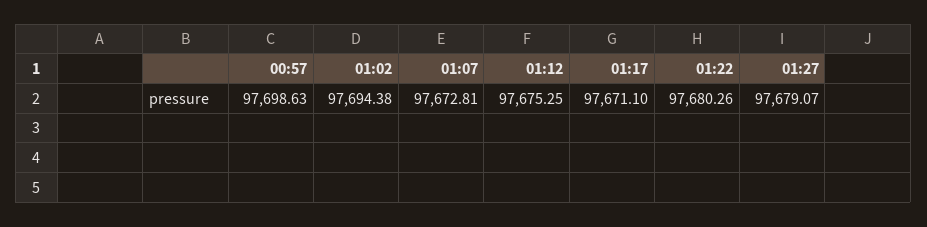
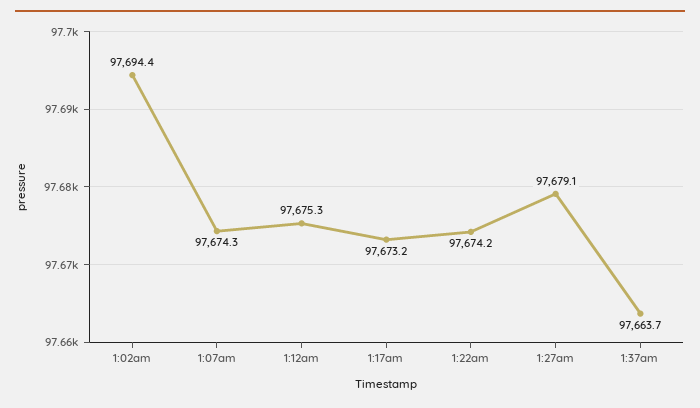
00:57: 97698.63 -> none
01:07: 97672.81 -> 97674.3
01:17: 97671.1 -> 97673.2
01:22: 97680.26 -> 97674.2
1:37am: none -> 97663.7

